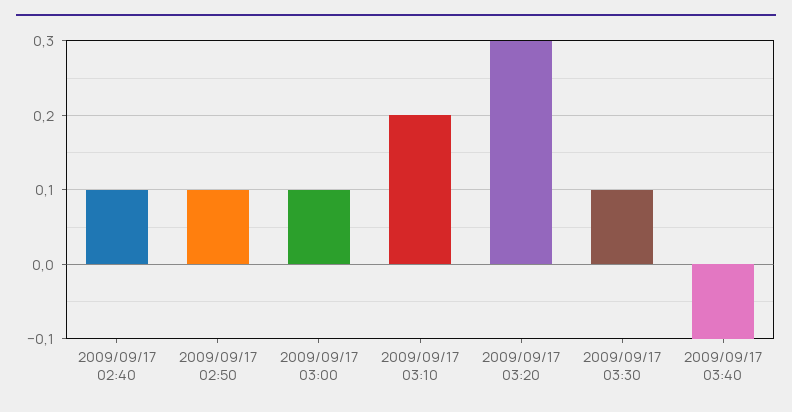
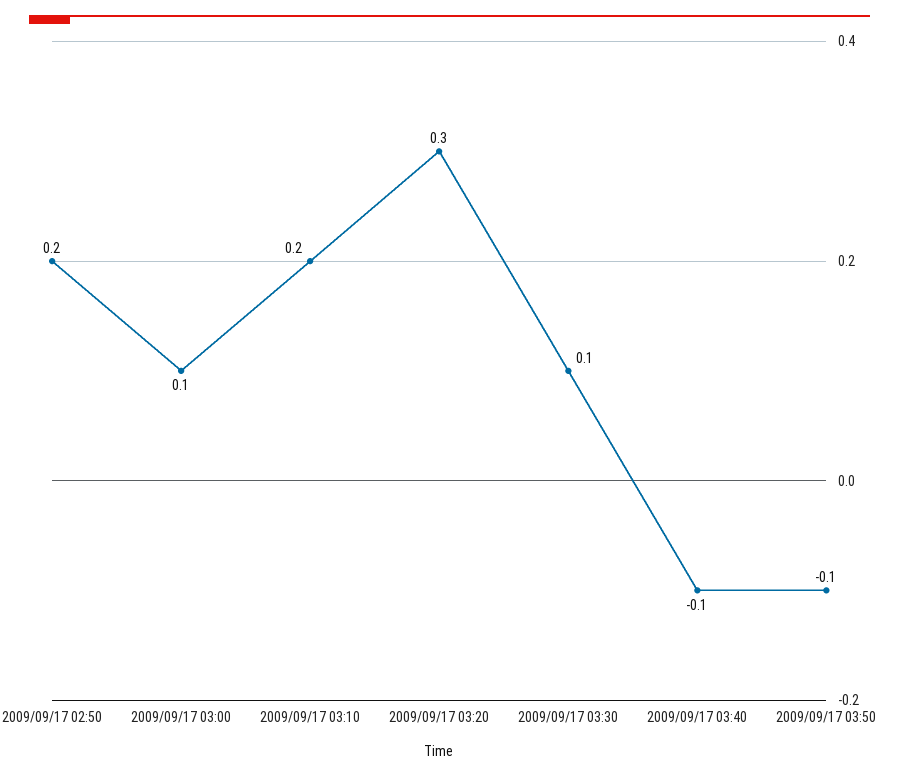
2009/09/17 02:40: 0.1 -> none
2009/09/17 02:50: 0.1 -> 0.2
2009/09/17 03:50: none -> -0.1

